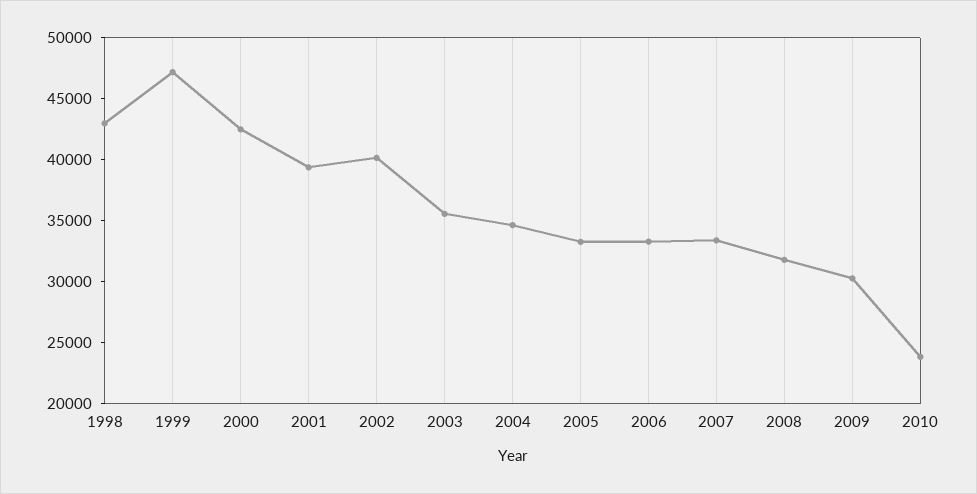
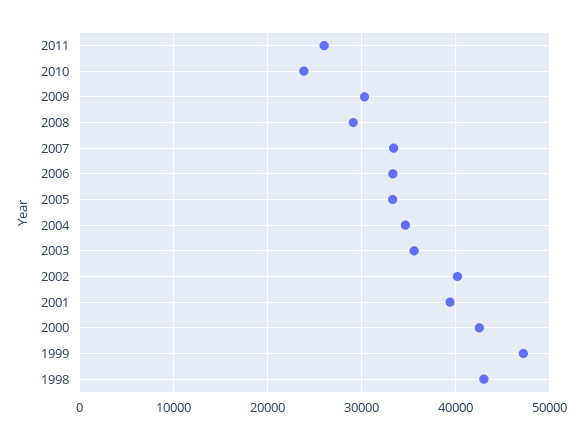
2008: 32000 -> 29000
2011: none -> 26000

